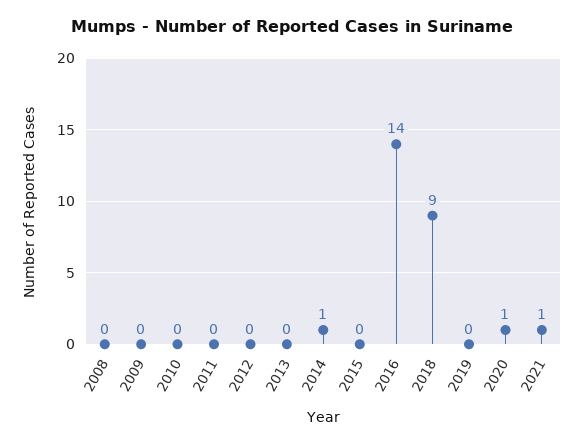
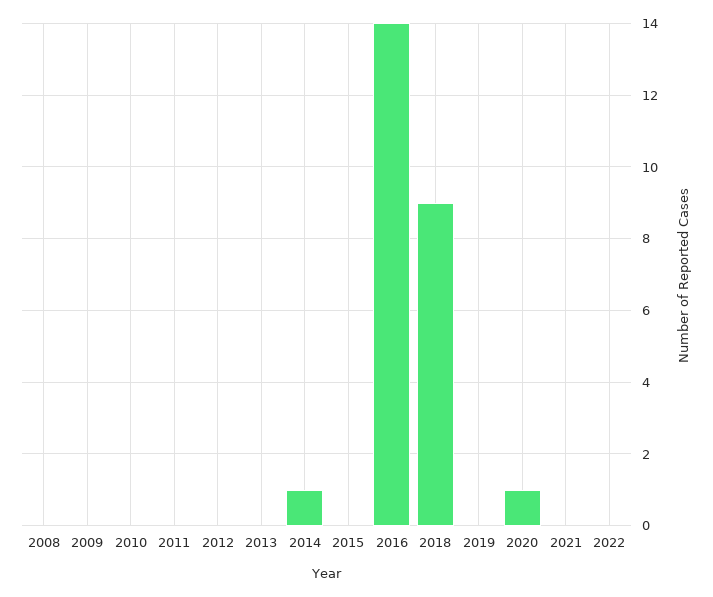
2021: 1 -> 0
2022: none -> 0

